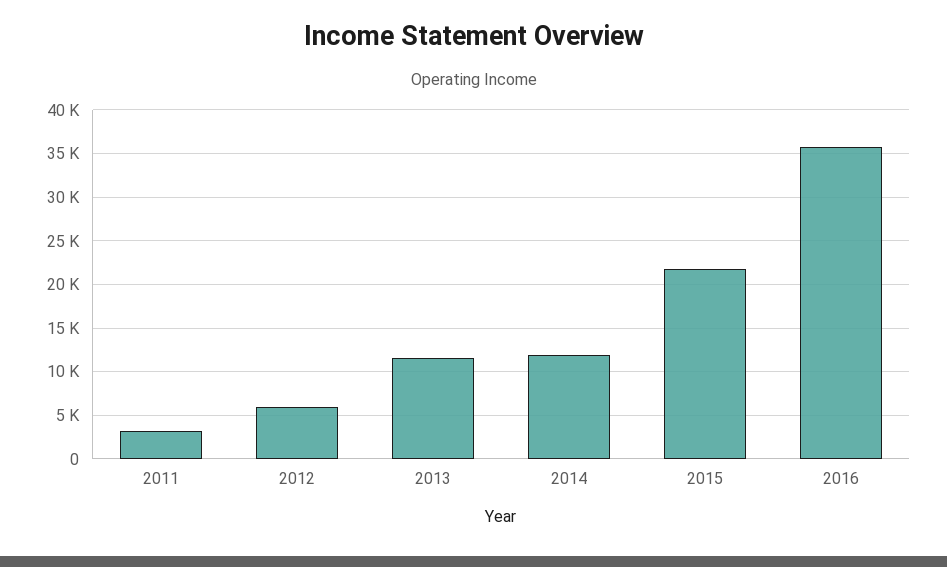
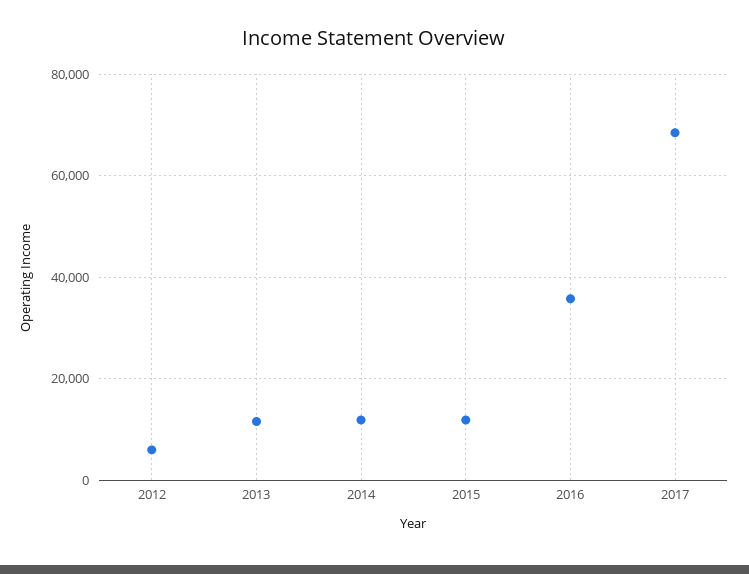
2011: 3000 -> none
2015: 22000 -> 12000
2017: none -> 68000

